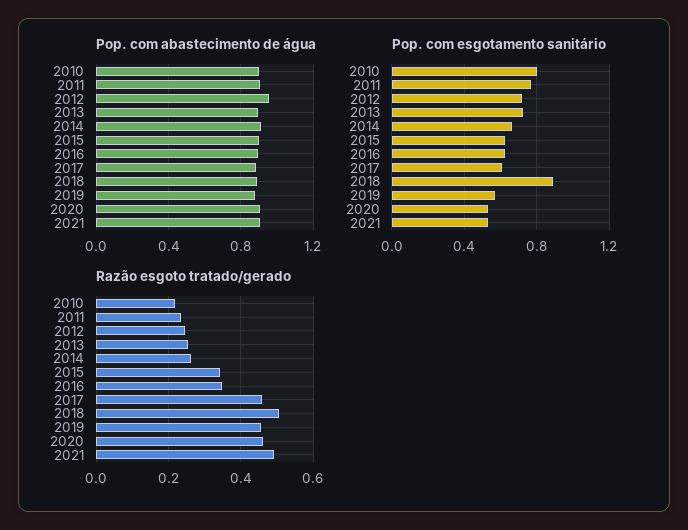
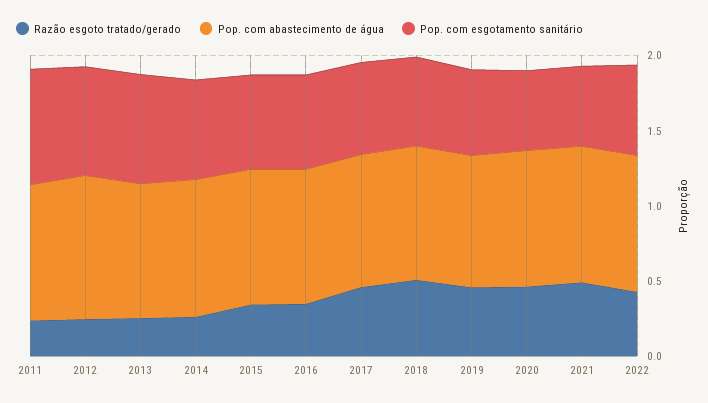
Pop. com abastecimento de água, 2010: 0.9 -> none
Pop. com esgotamento sanitário, 2010: 0.8 -> none
Pop. com esgotamento sanitário, 2018: 0.9 -> 0.6
Razão esgoto tratado/gerado, 2010: 0.22 -> none
Razão esgoto tratado/gerado, 2022: none -> 0.4
Pop. com abastecimento de água, 2022: none -> 0.9
Pop. com esgotamento sanitário, 2022: none -> 0.6

